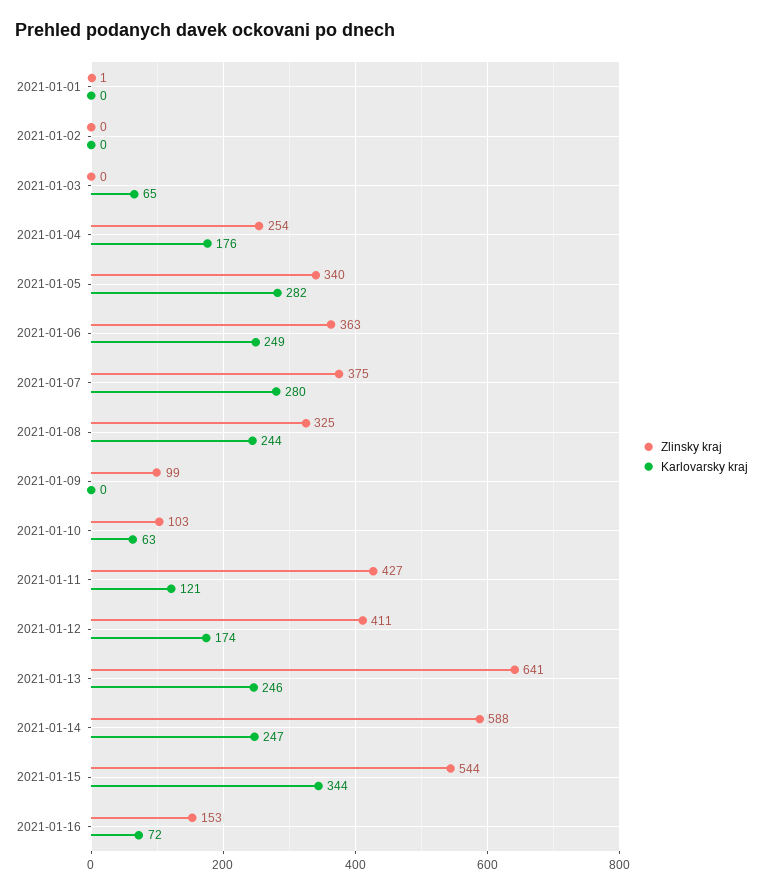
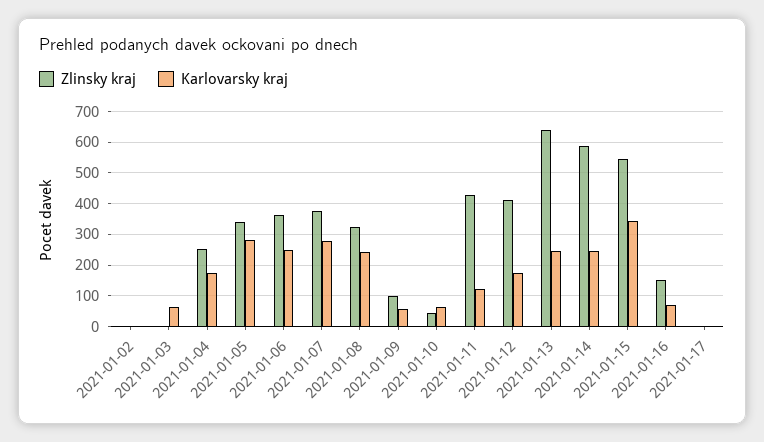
Zlinsky kraj, 2021-01-01: 1 -> none
Karlovarsky kraj, 2021-01-01: 0 -> none
Karlovarsky kraj, 2021-01-09: 0 -> 60
Zlinsky kraj, 2021-01-10: 103 -> 40
Zlinsky kraj, 2021-01-17: none -> 0
Karlovarsky kraj, 2021-01-17: none -> 0

